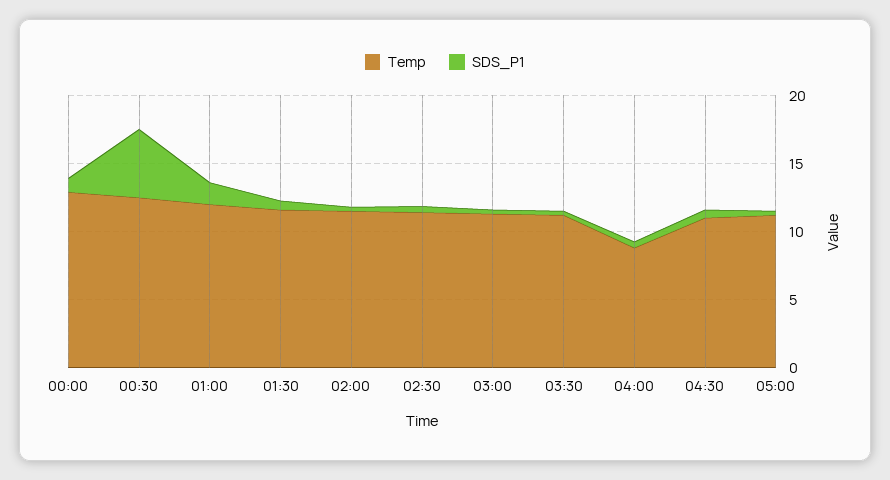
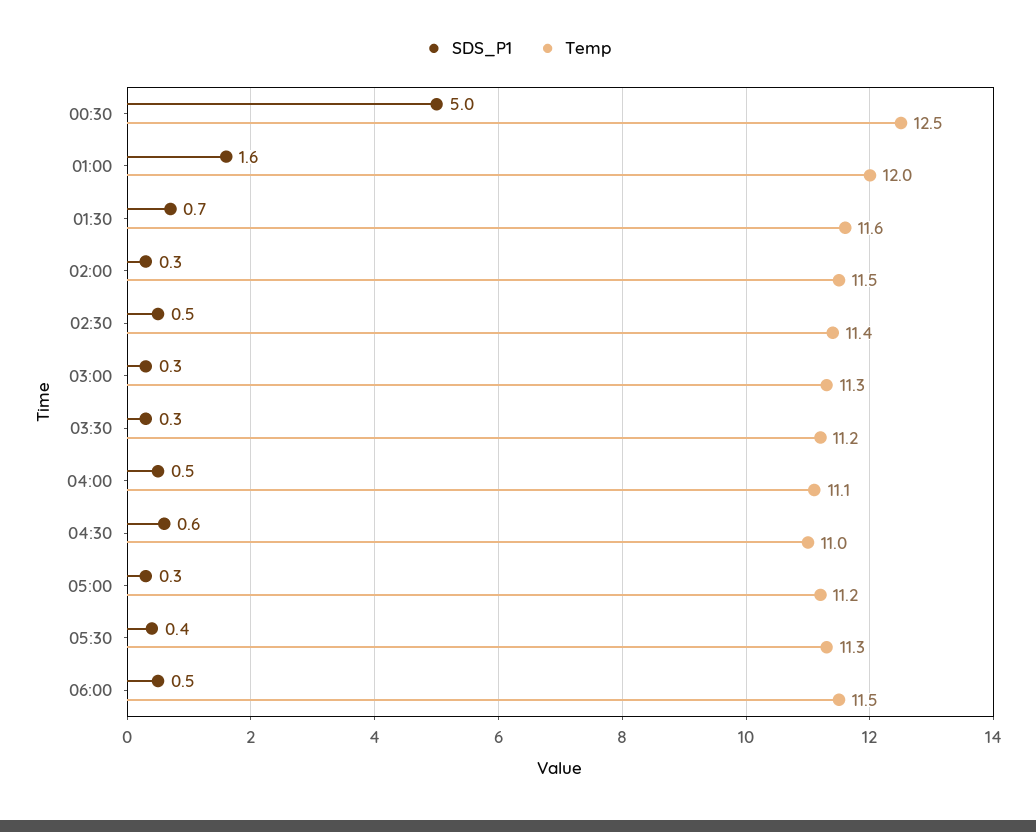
Temp, 00:00: 13 -> none
SDS_P1, 00:00: 1 -> none
Temp, 04:00: 9 -> 11.1
SDS_P1, 05:30: none -> 0.4
Temp, 05:30: none -> 11.3
SDS_P1, 06:00: none -> 0.5
Temp, 06:00: none -> 11.5

